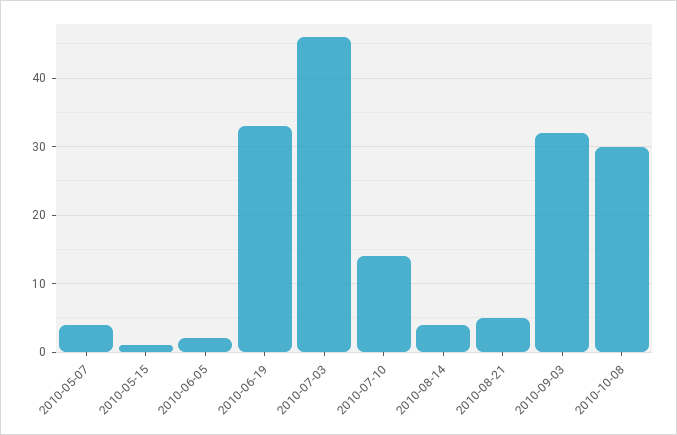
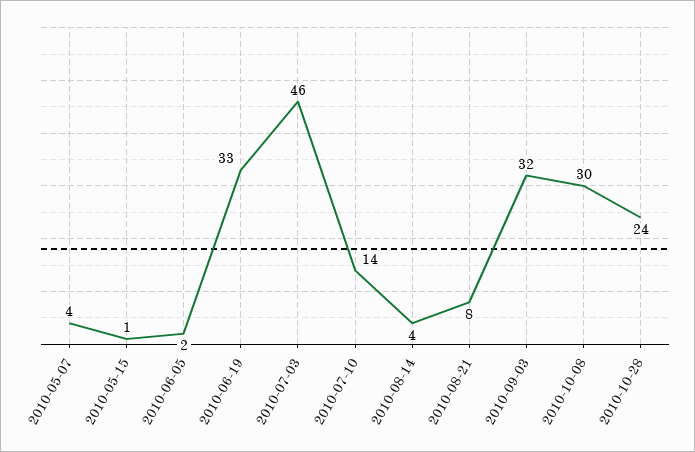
2010-08-21: 5 -> 8
2010-10-28: none -> 24

